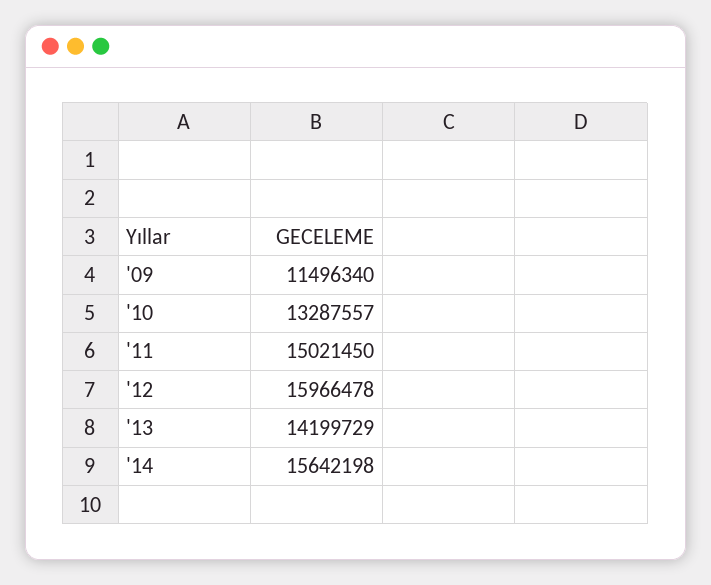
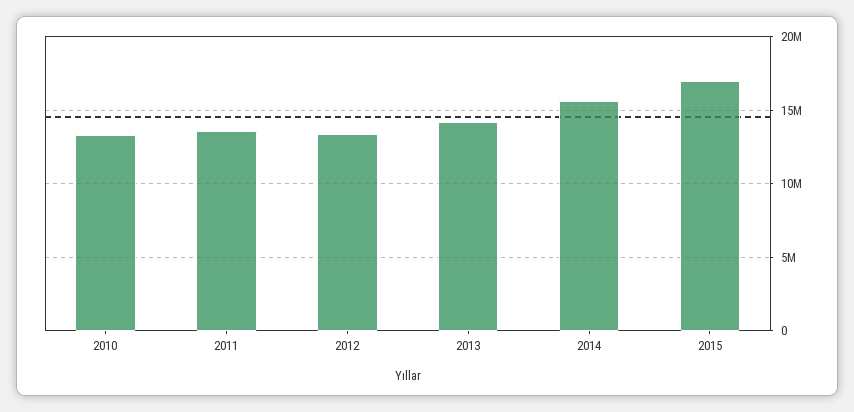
'09: 11496340 -> none
'11: 15021450 -> 13500000
'12: 15966478 -> 13500000
2015: none -> 17000000

